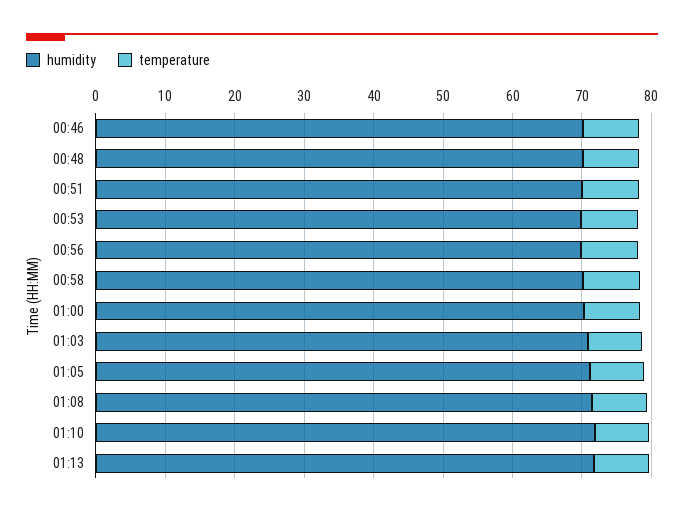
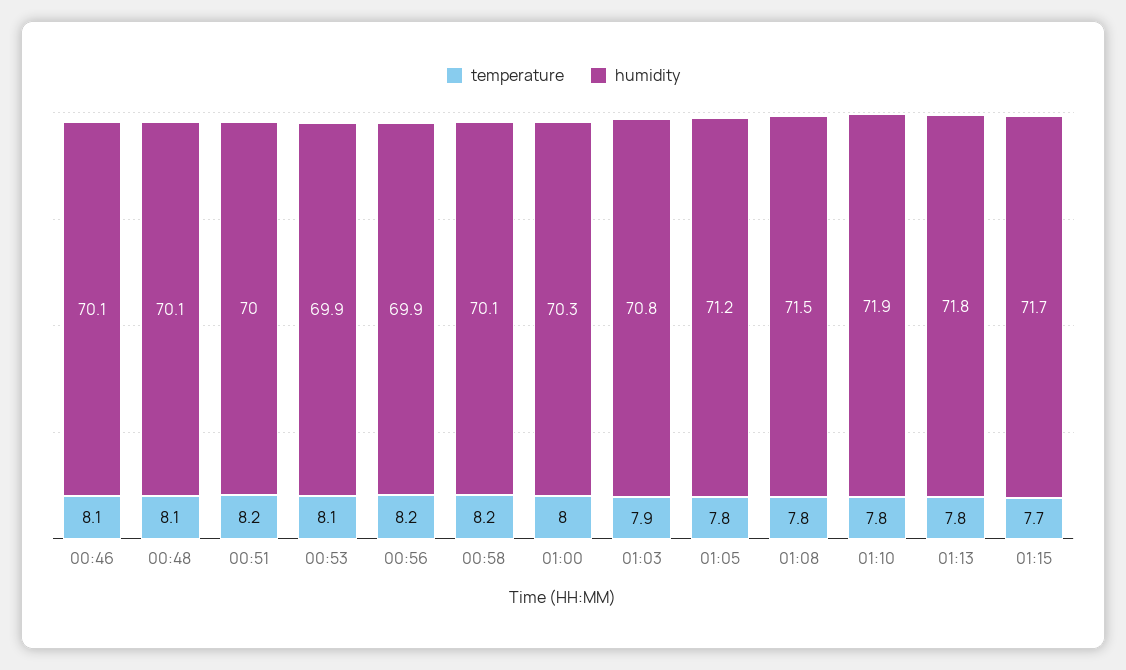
temperature, 01:15: none -> 7.7
humidity, 01:15: none -> 71.7

